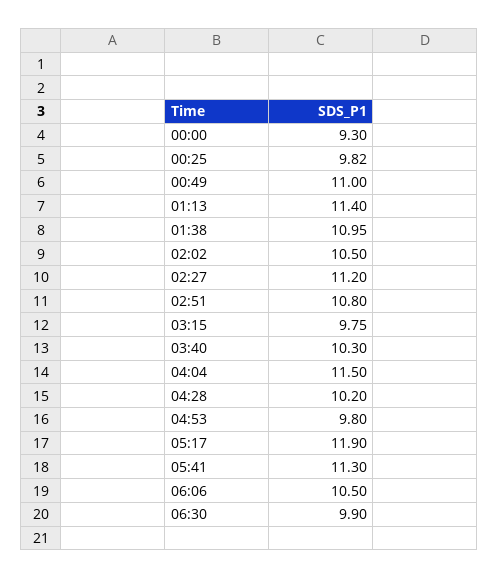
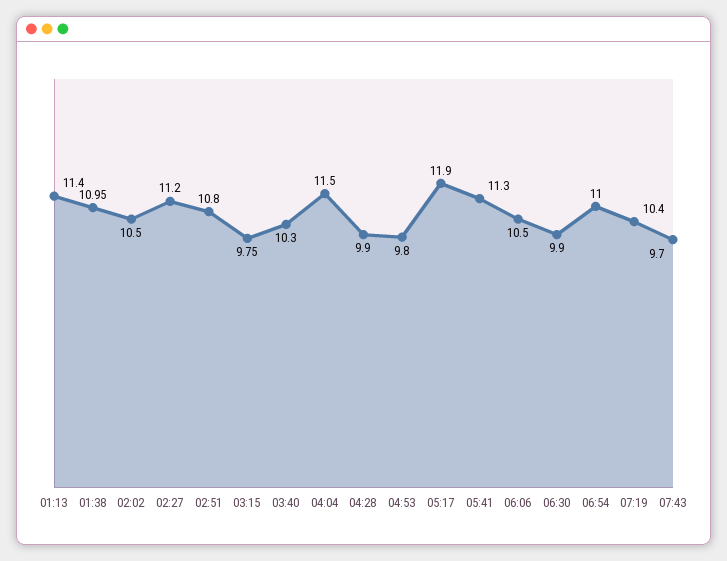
00:00: 9.3 -> none
00:25: 9.82 -> none
00:49: 11 -> none
04:28: 10.2 -> 9.9
06:54: none -> 11
07:19: none -> 10.4
07:43: none -> 9.7

